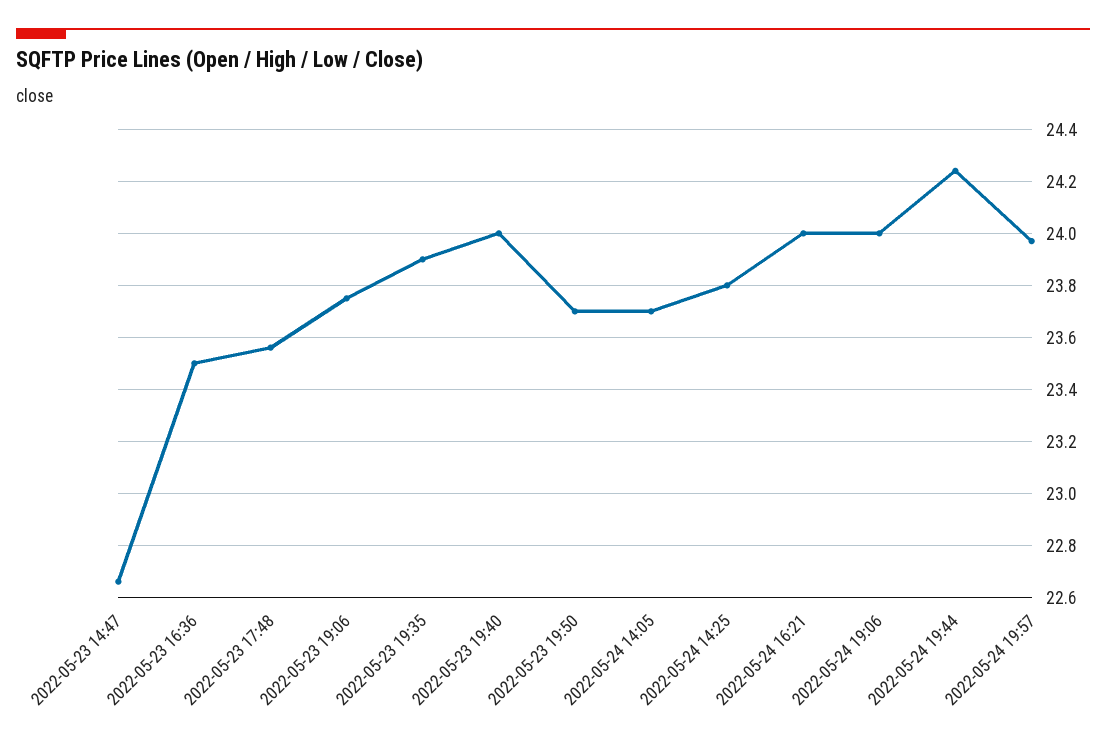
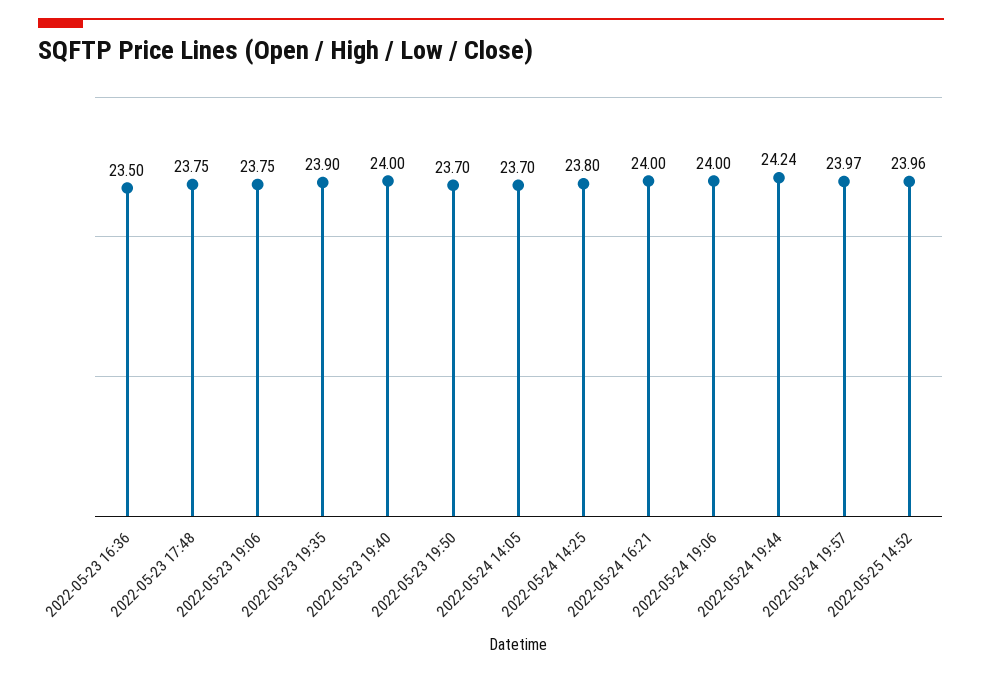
2022-05-23 14:47: 22.65 -> none
2022-05-23 17:48: 23.55 -> 23.75
2022-05-25 14:52: none -> 23.96

